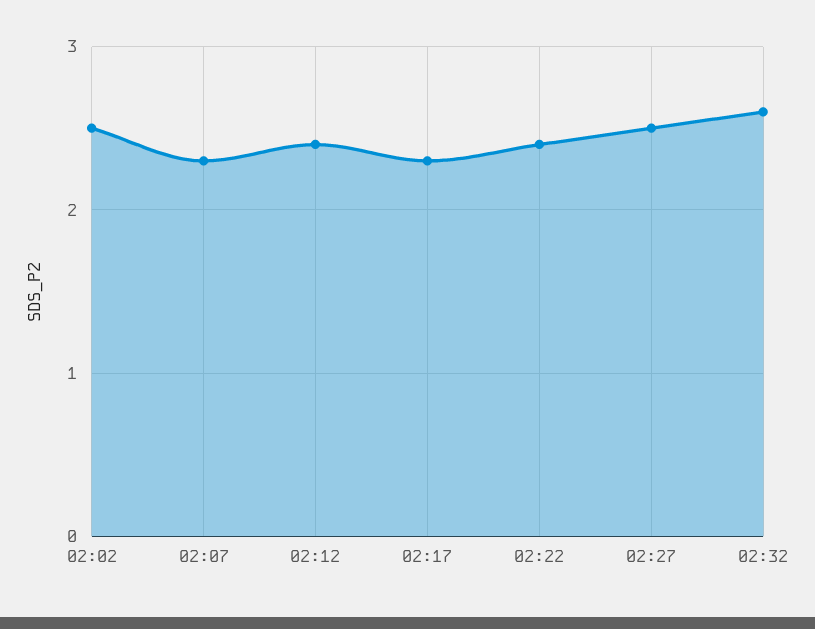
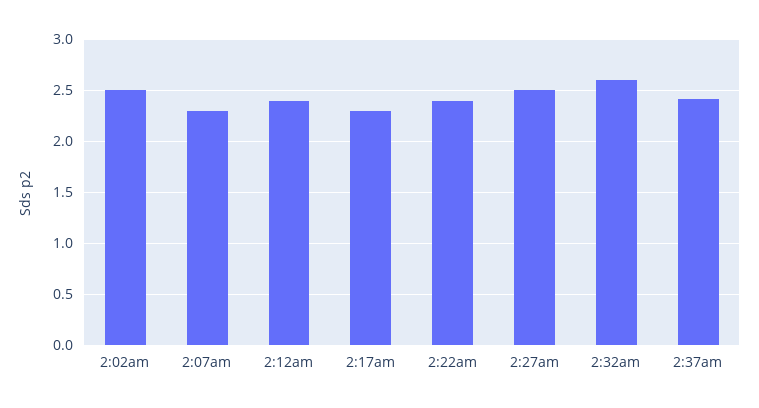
2:37am: none -> 2.4

